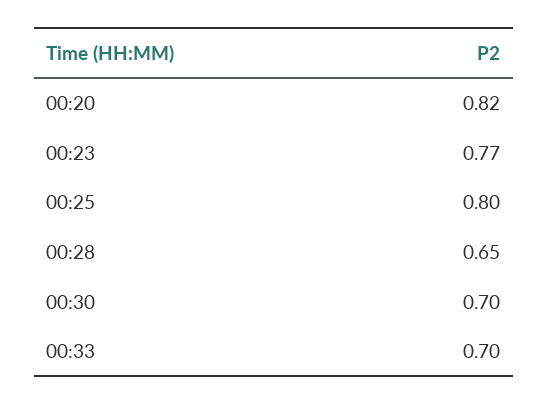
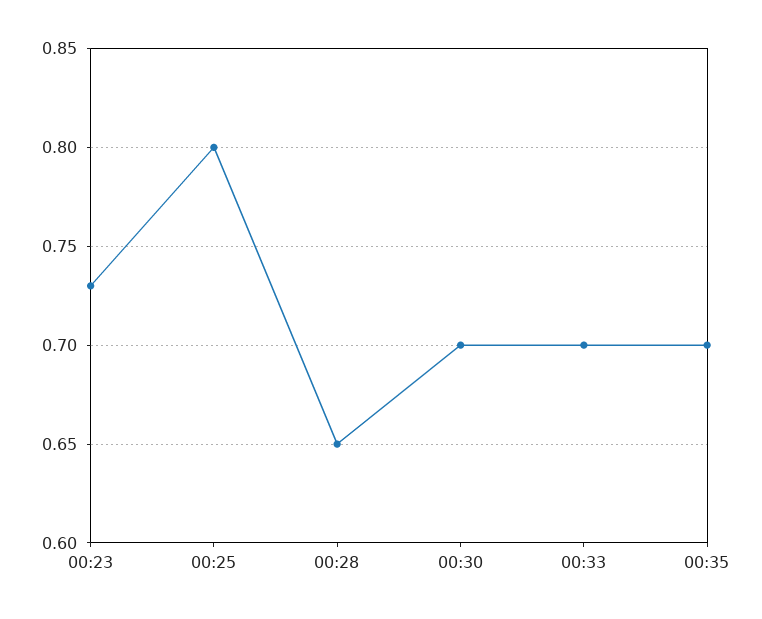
00:20: 0.82 -> none
00:23: 0.77 -> 0.73
00:35: none -> 0.7

